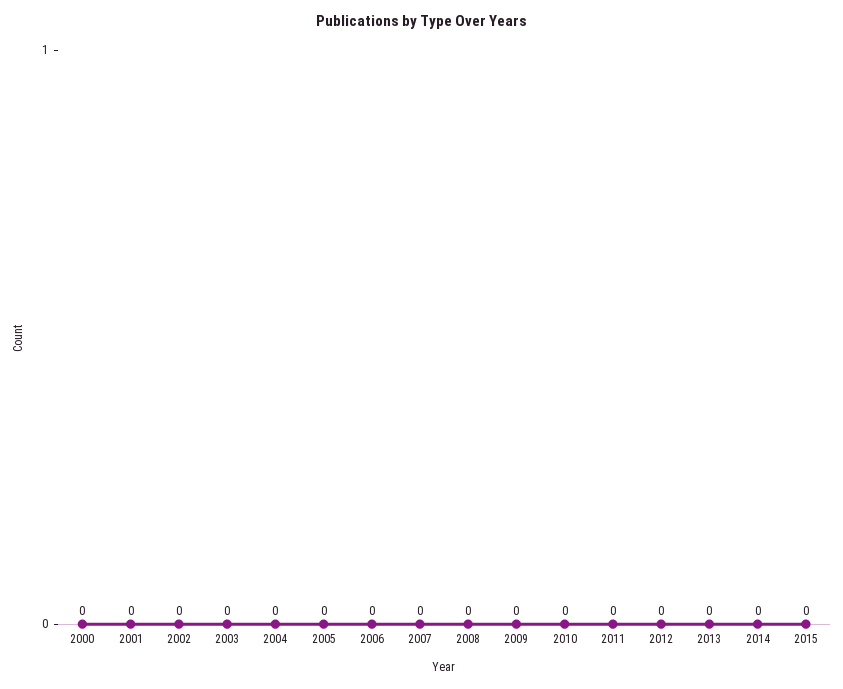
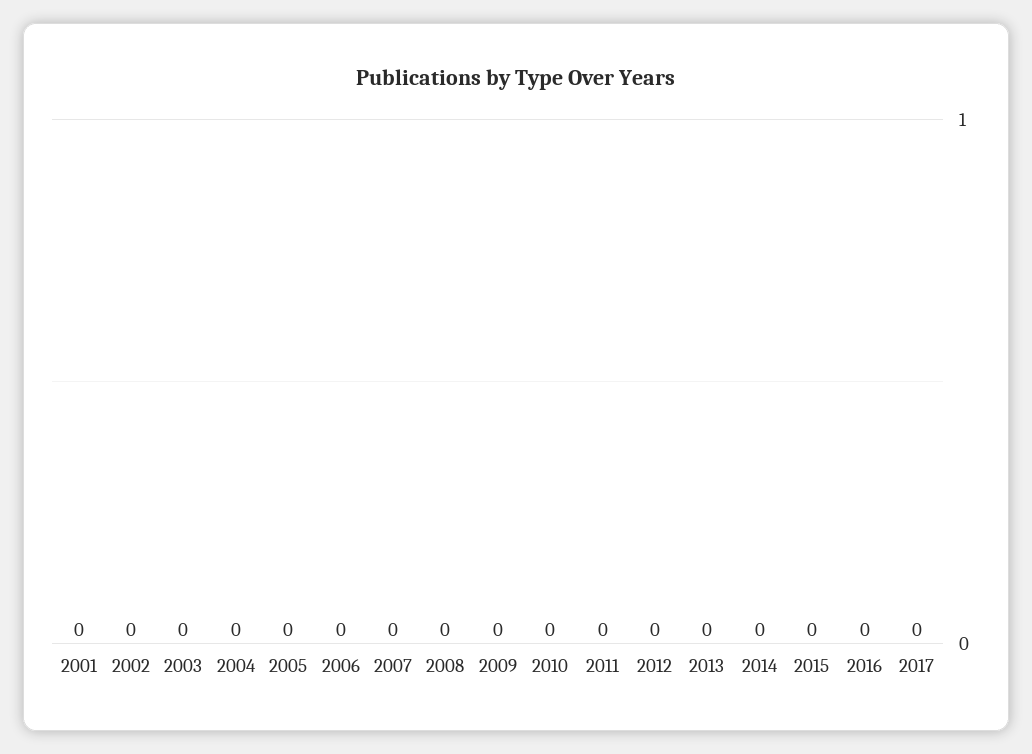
2000: 0 -> none
2016: none -> 0
2017: none -> 0

